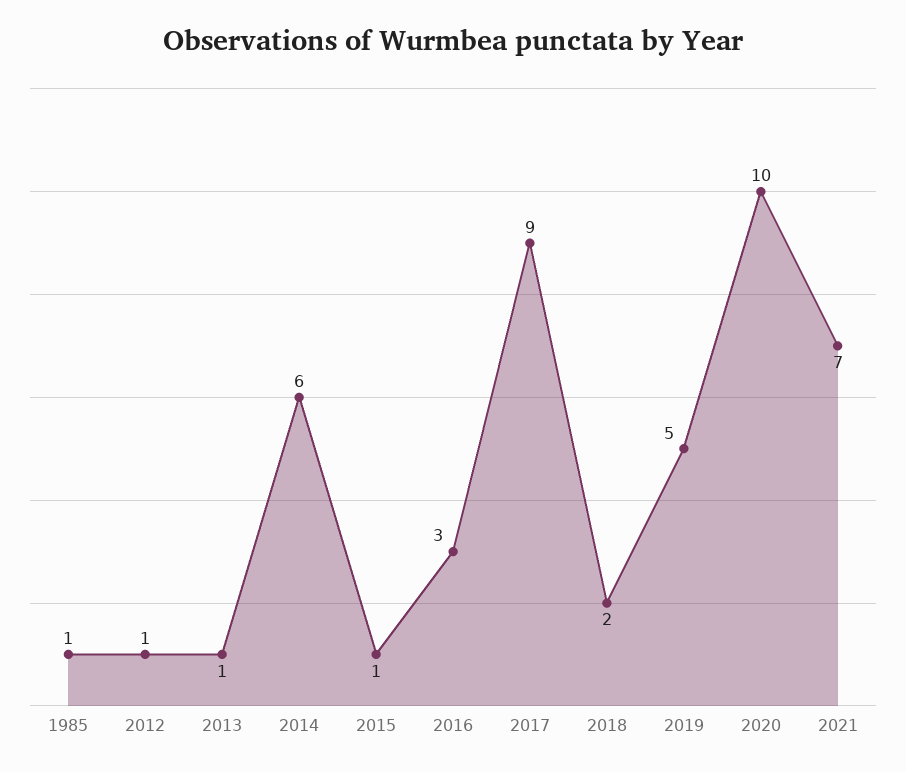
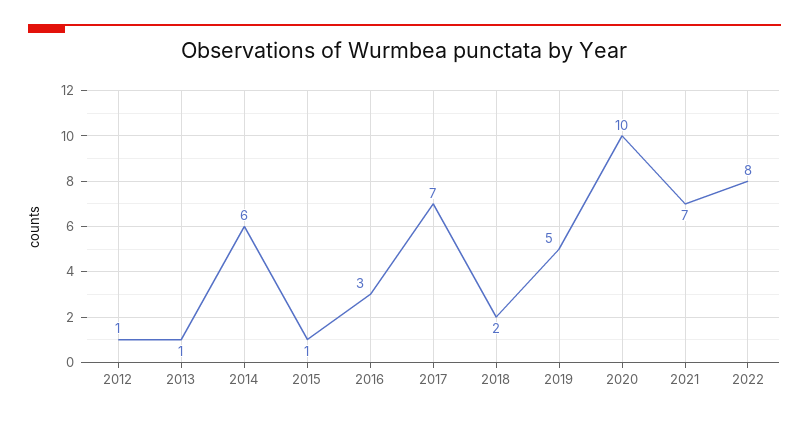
1985: 1 -> none
2017: 9 -> 7
2022: none -> 8

